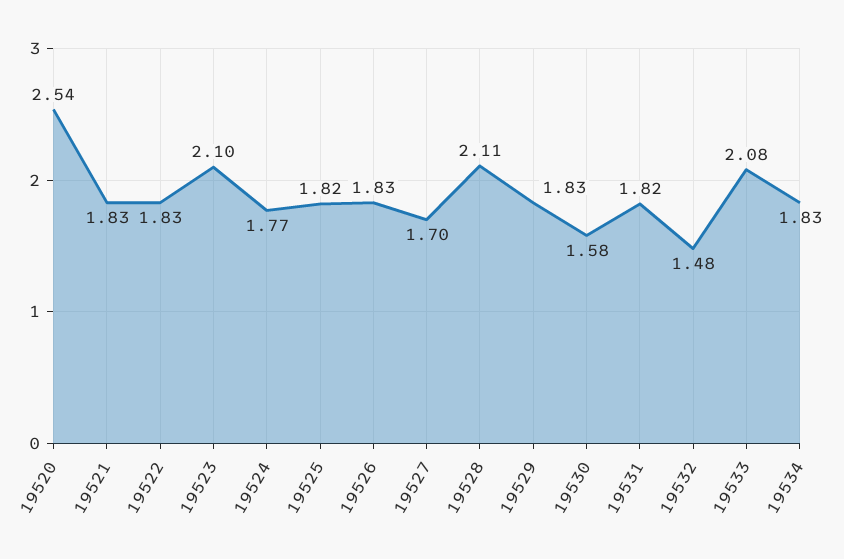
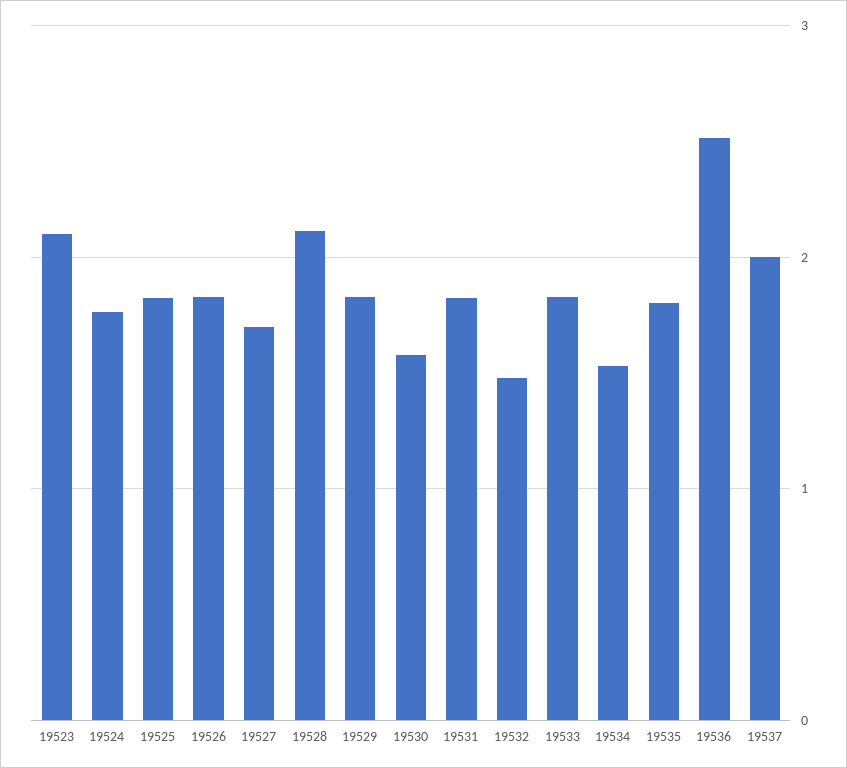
19520: 2.54 -> none
19521: 1.83 -> none
19522: 1.83 -> none
19533: 2.08 -> 1.8
19534: 1.83 -> 1.5
19535: none -> 1.8
19536: none -> 2.5
19537: none -> 2

